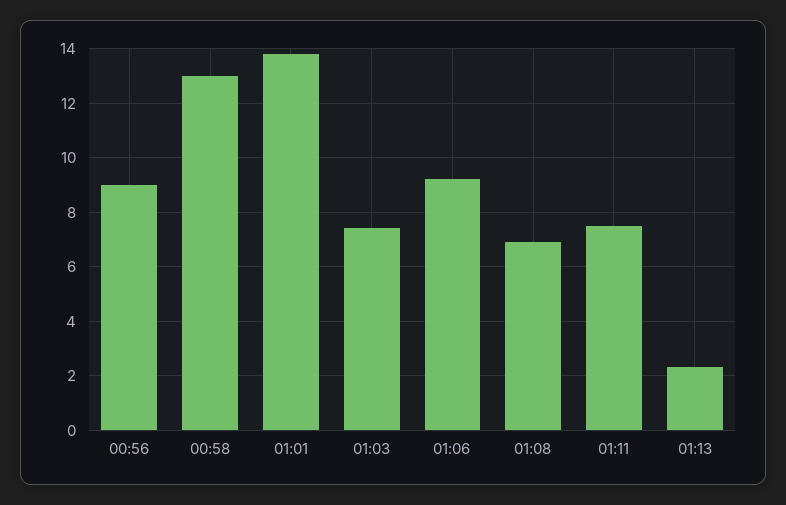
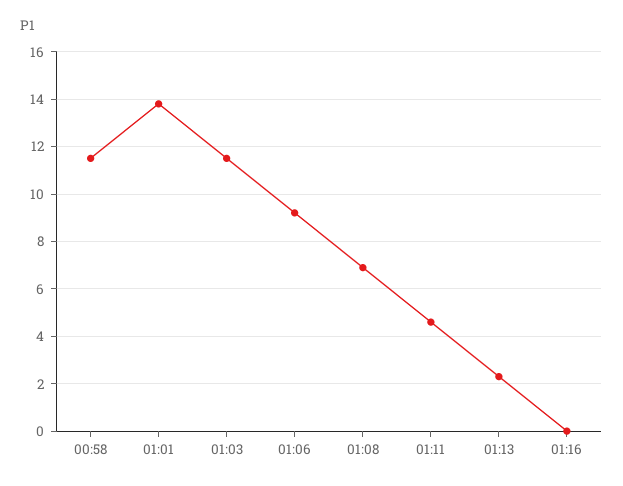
00:56: 9 -> none
00:58: 13 -> 11.5
01:03: 7.5 -> 11.5
01:11: 7.5 -> 4.5
01:16: none -> 0

